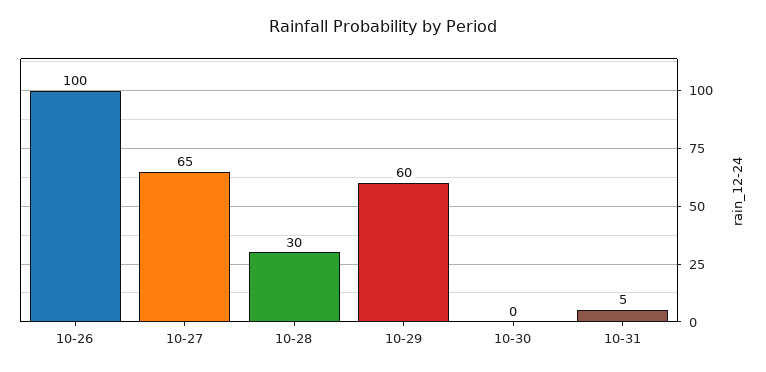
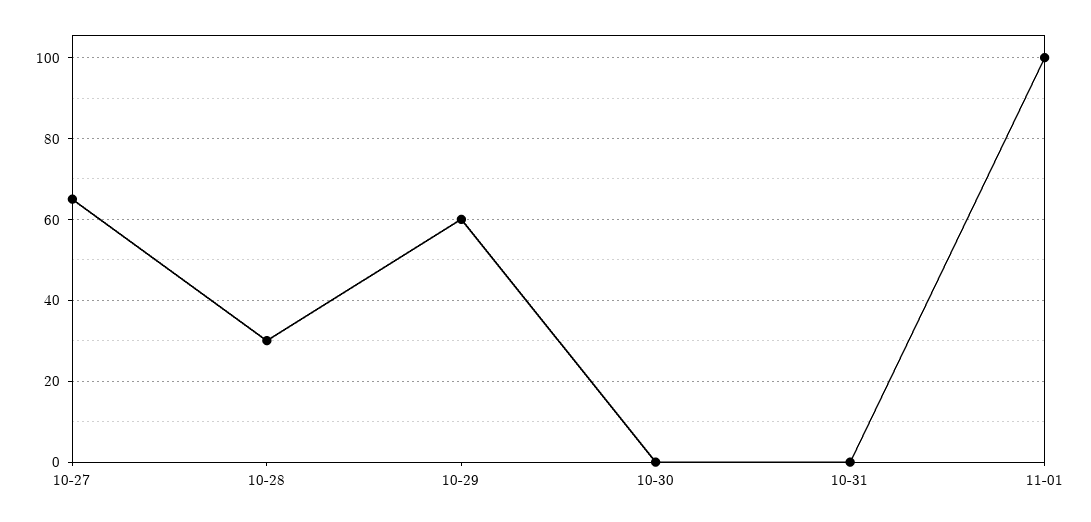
10-26: 100 -> none
10-31: 5 -> 0
11-01: none -> 100

